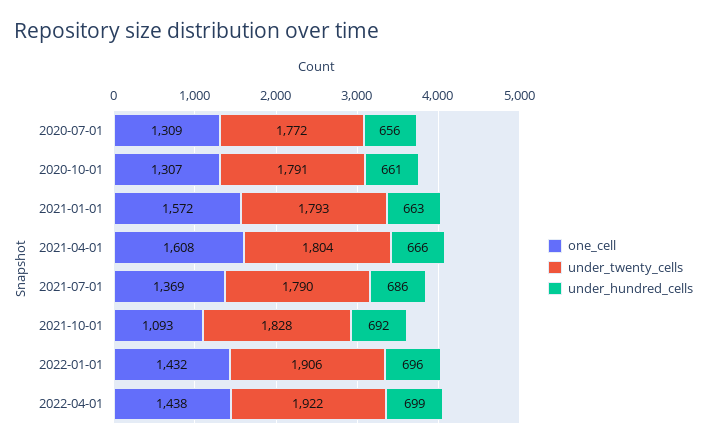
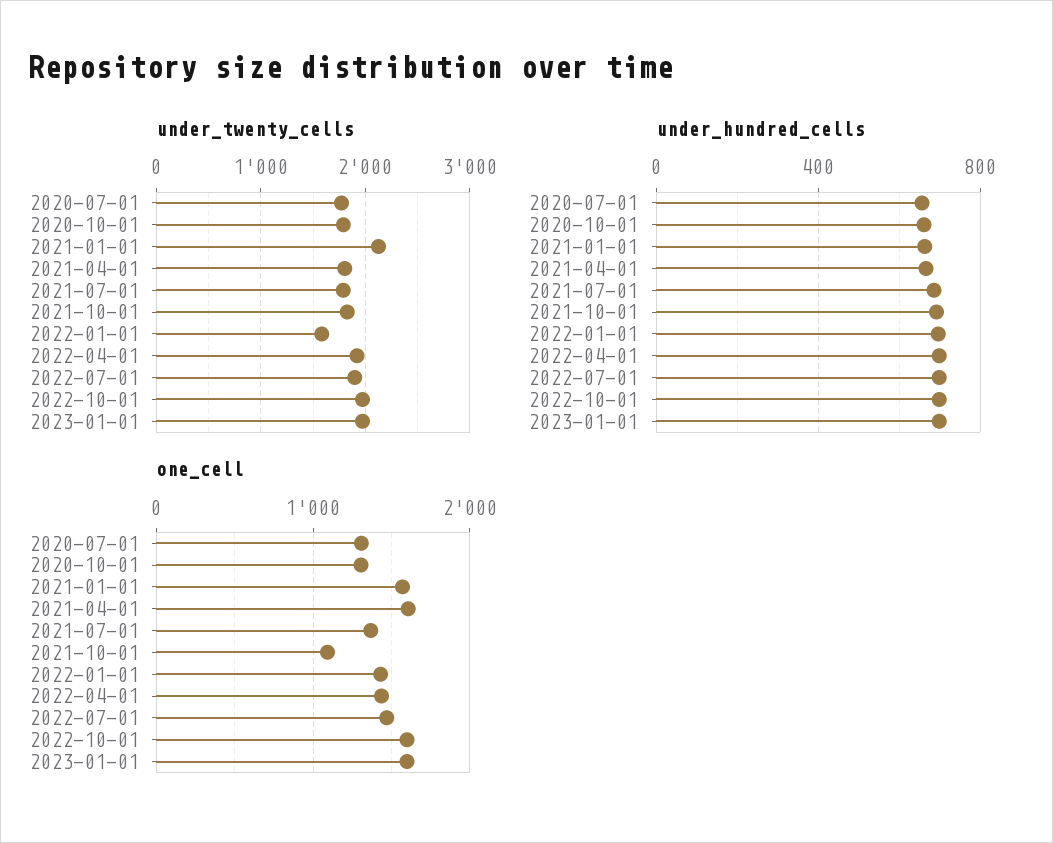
under_twenty_cells, 2021-01-01: 1793 -> 2100
under_twenty_cells, 2022-01-01: 1906 -> 1600
under_twenty_cells, 2022-07-01: none -> 1900
under_twenty_cells, 2022-10-01: none -> 2000
under_twenty_cells, 2023-01-01: none -> 2000
under_hundred_cells, 2022-07-01: none -> 700
under_hundred_cells, 2022-10-01: none -> 700
under_hundred_cells, 2023-01-01: none -> 700
one_cell, 2022-07-01: none -> 1500
one_cell, 2022-10-01: none -> 1600
one_cell, 2023-01-01: none -> 1600

